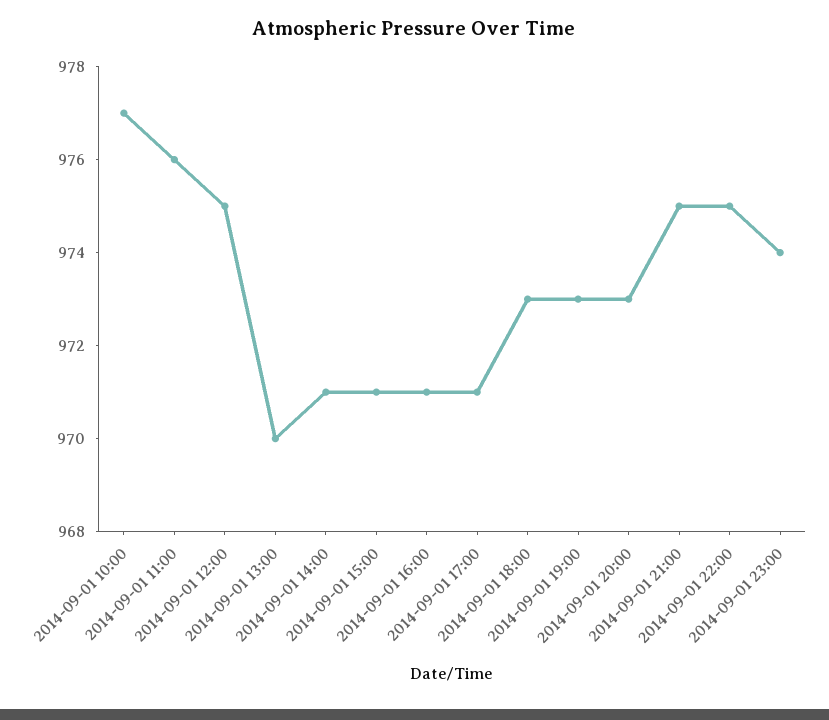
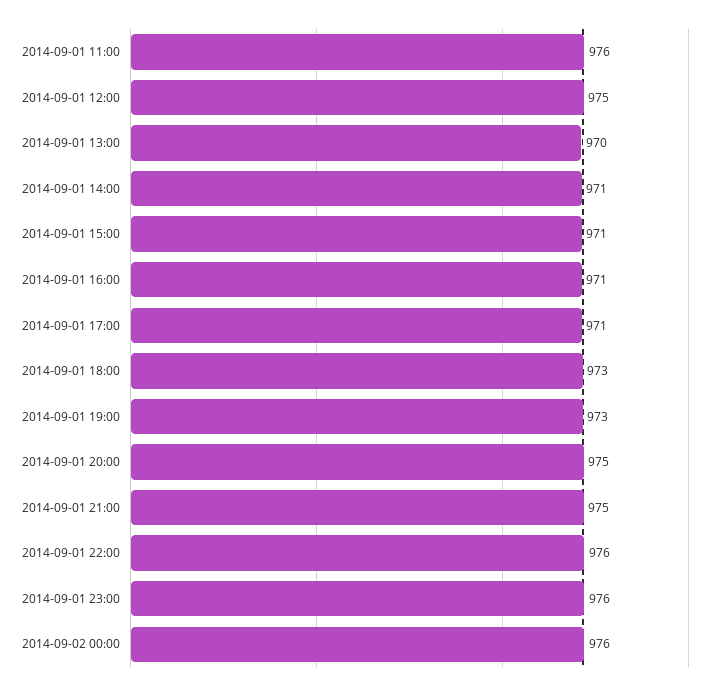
2014-09-01 10:00: 977 -> none
2014-09-01 20:00: 973 -> 975
2014-09-01 22:00: 975 -> 976
2014-09-01 23:00: 974 -> 976
2014-09-02 00:00: none -> 976

